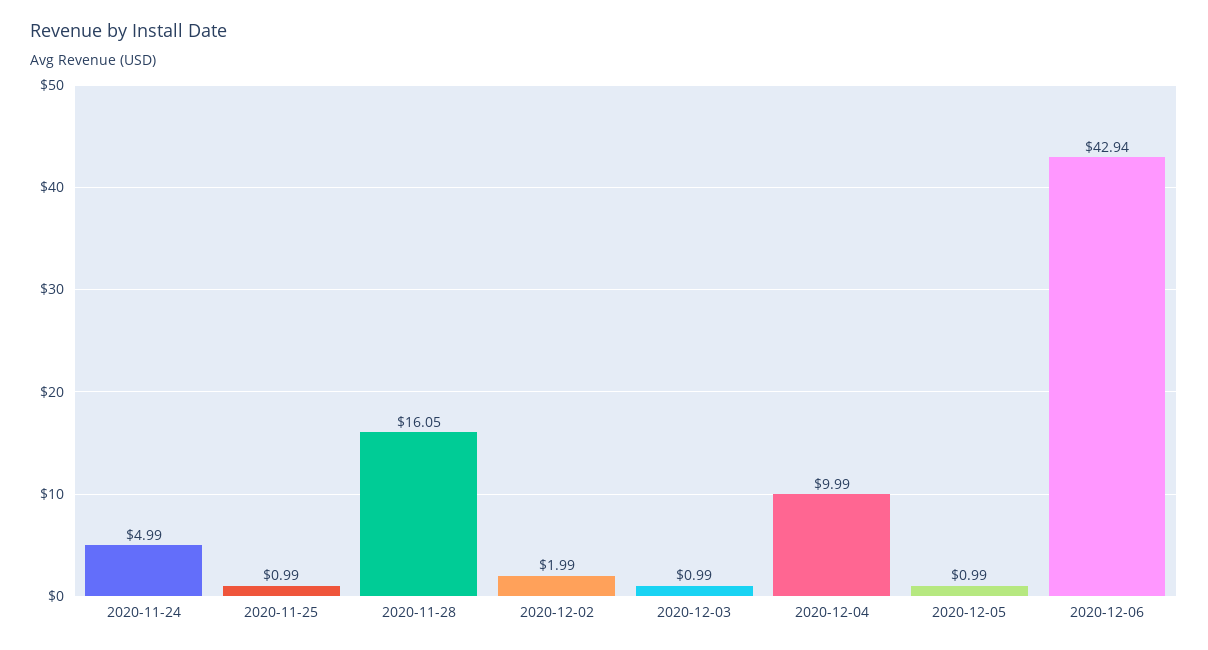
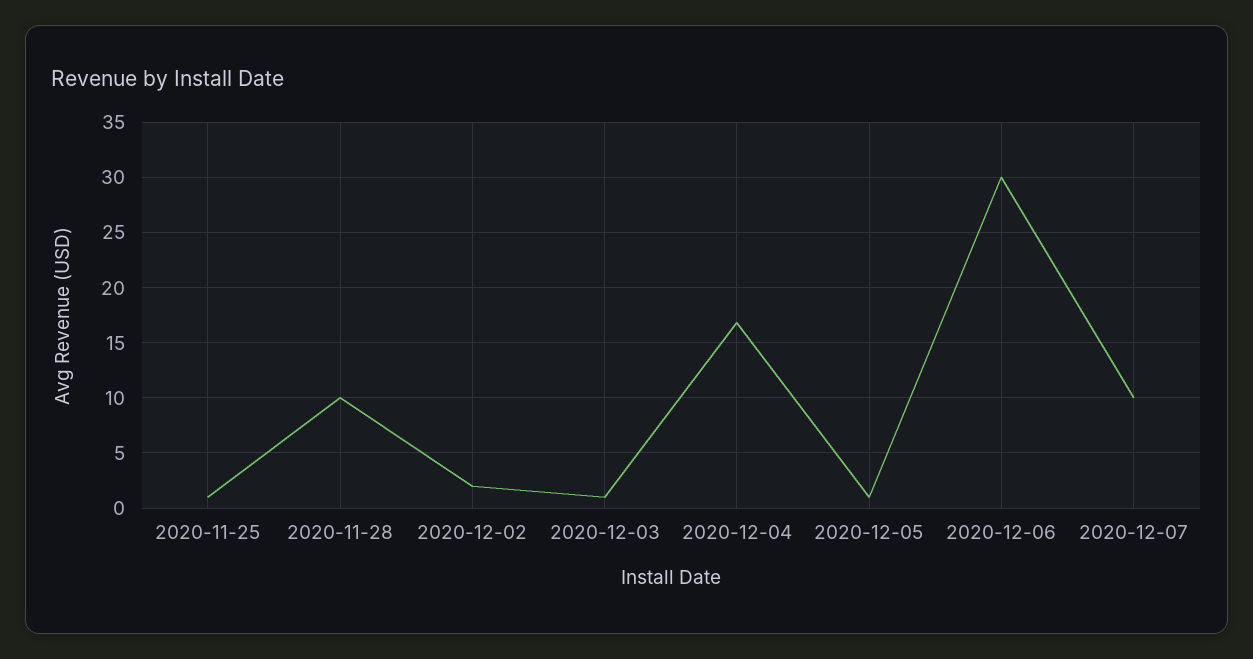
2020-11-24: 4.99 -> none
2020-11-28: 16.05 -> 10
2020-12-04: 9.99 -> 17
2020-12-06: 42.94 -> 30
2020-12-07: none -> 10

